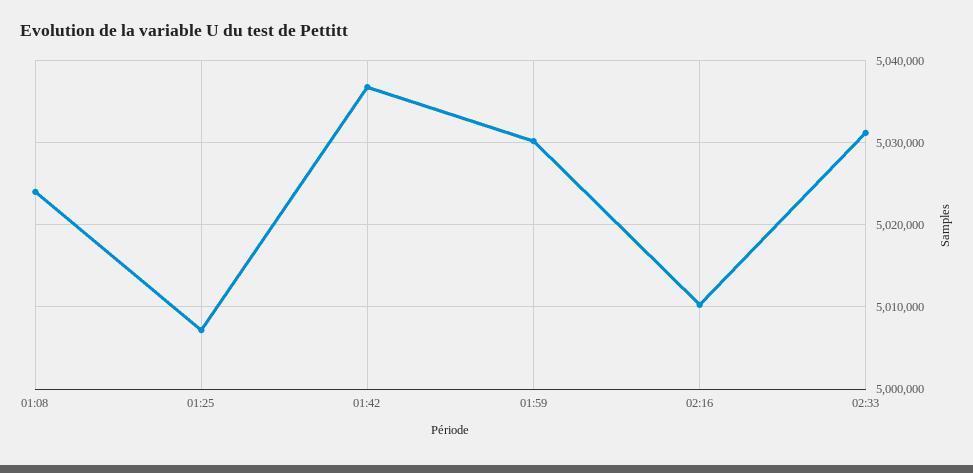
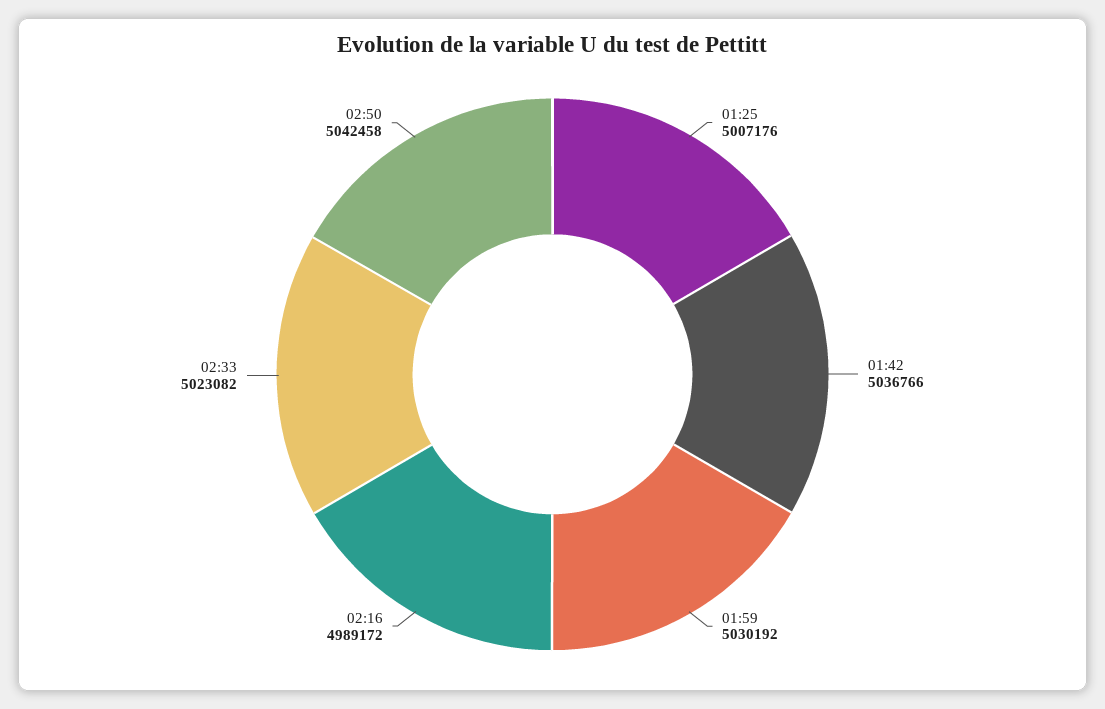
01:08: 5024000 -> none
02:16: 5010000 -> 4989172
02:33: 5031000 -> 5023082
02:50: none -> 5042458

